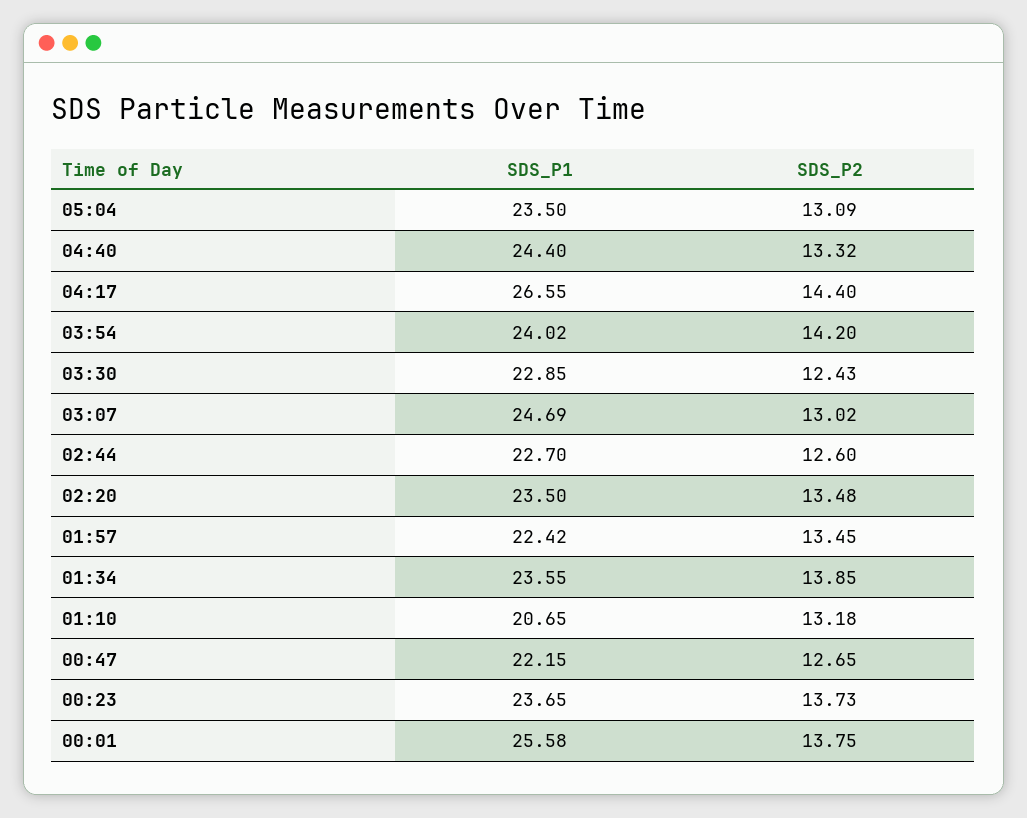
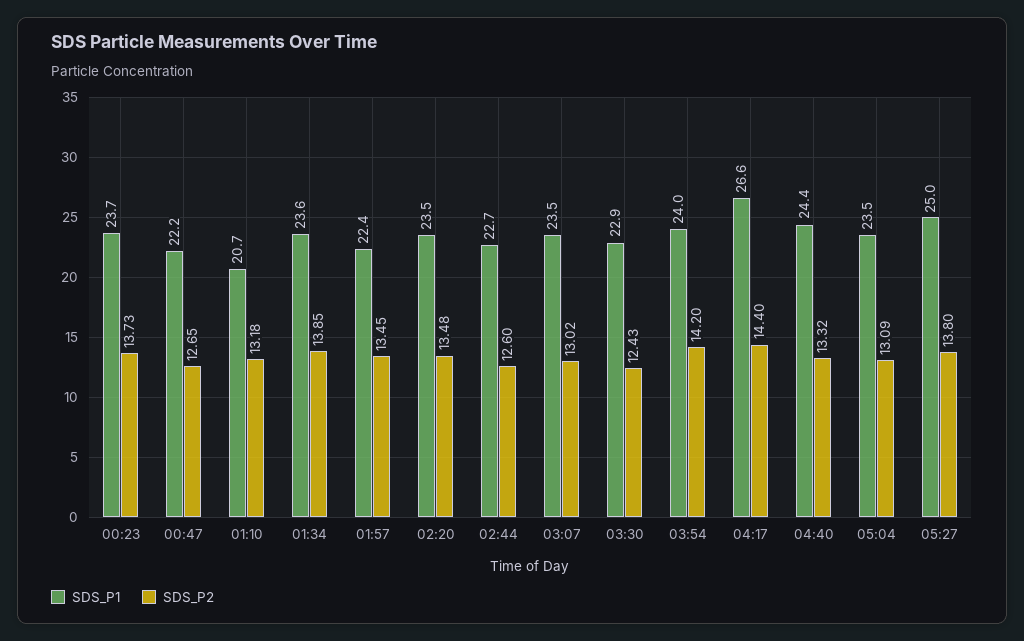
SDS_P1, 03:07: 24.69 -> 23.5
SDS_P1, 00:01: 25.58 -> none
SDS_P2, 00:01: 13.75 -> none
SDS_P1, 05:27: none -> 25
SDS_P2, 05:27: none -> 13.8

